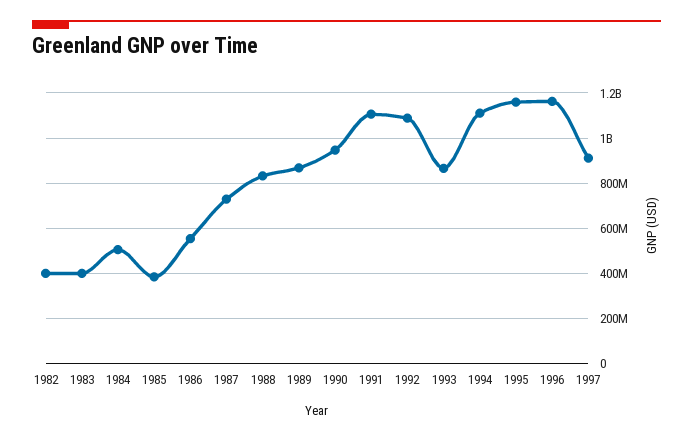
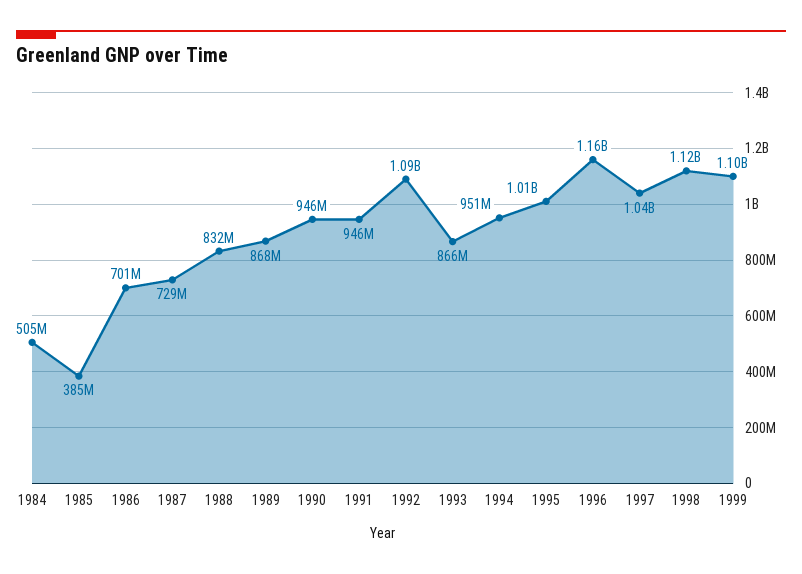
1982: 400000000 -> none
1983: 400000000 -> none
1986: 550000000 -> 701000000
1991: 1100000000 -> 946000000
1994: 1100000000 -> 951000000
1995: 1150000000 -> 1010000000
1997: 900000000 -> 1040000000
1998: none -> 1120000000
1999: none -> 1100000000

